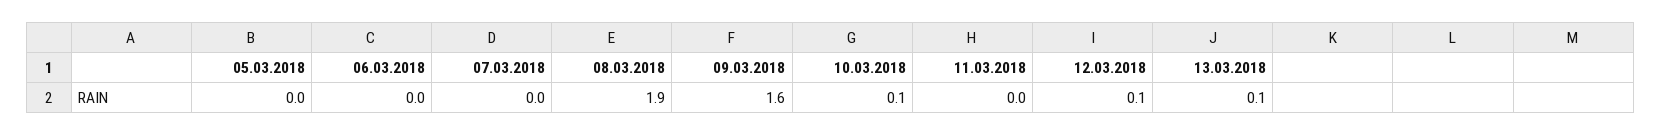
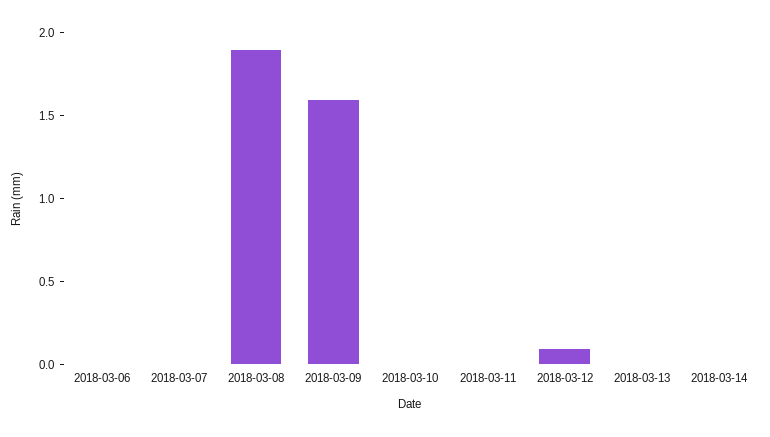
05.03.2018: 0 -> none
10.03.2018: 0.1 -> 0
13.03.2018: 0.1 -> 0
2018-03-14: none -> 0

